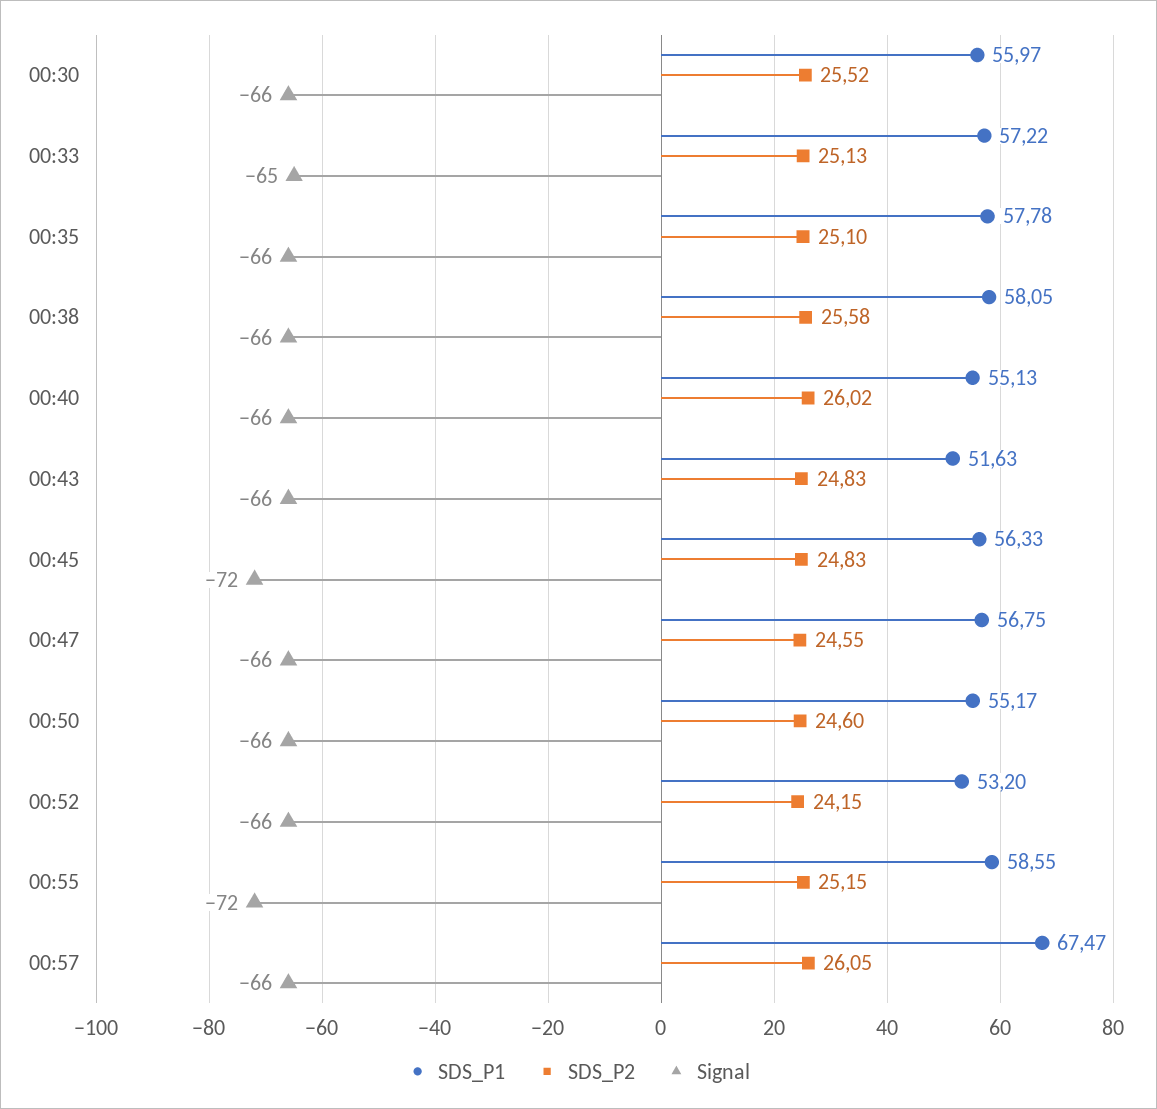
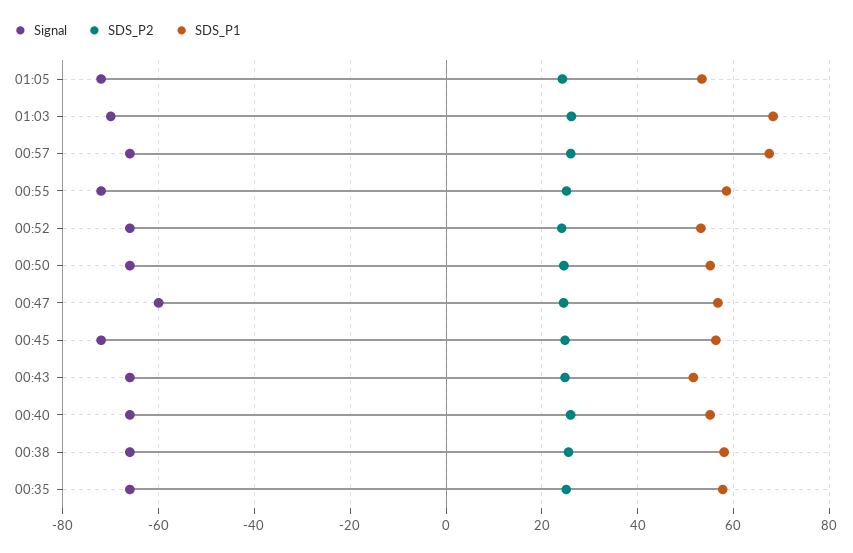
SDS_P1, 00:30: 55.97 -> none
SDS_P2, 00:30: 25.52 -> none
Signal, 00:30: -66 -> none
SDS_P1, 00:33: 57.22 -> none
SDS_P2, 00:33: 25.13 -> none
Signal, 00:33: -65 -> none
Signal, 00:47: -66 -> -60
Signal, 01:05: none -> -72
SDS_P2, 01:05: none -> 24
SDS_P1, 01:05: none -> 54
Signal, 01:03: none -> -70
SDS_P2, 01:03: none -> 26
SDS_P1, 01:03: none -> 68

